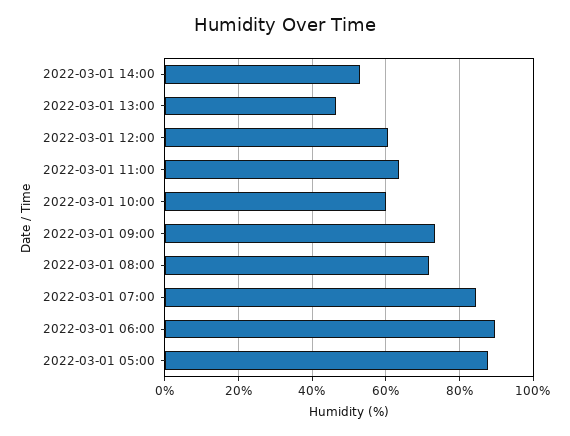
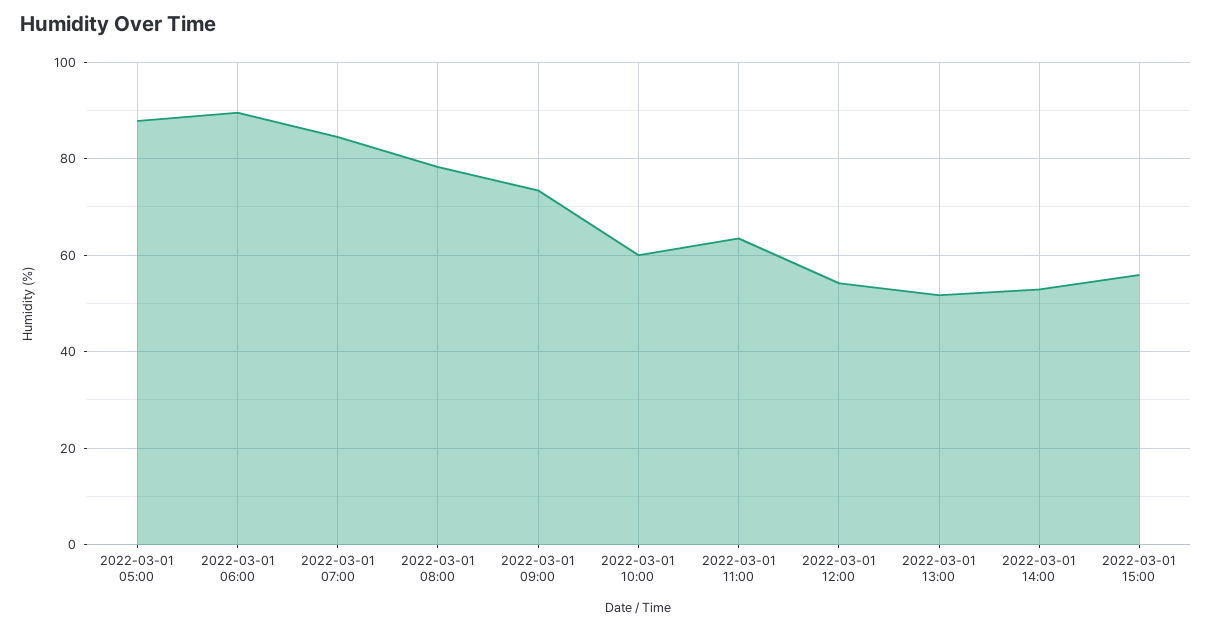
2022-03-01 13:00: 46 -> 52
2022-03-01 12:00: 60 -> 54
2022-03-01 08:00: 72 -> 78
2022-03-01 15:00: none -> 56

